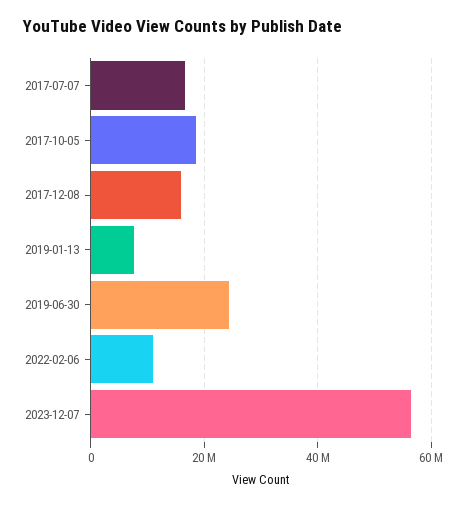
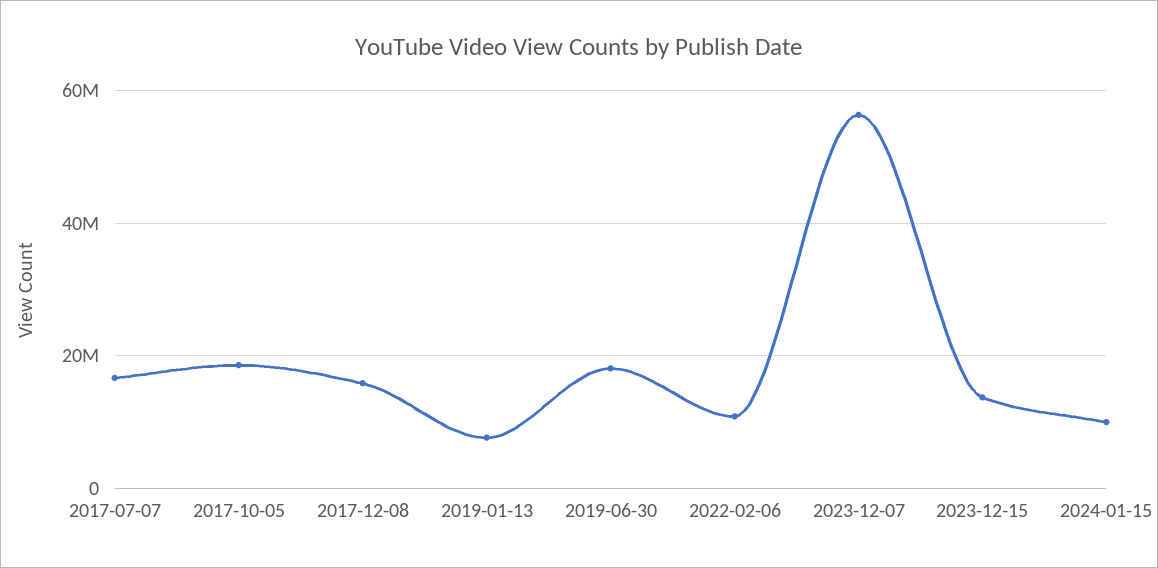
2019-06-30: 24000000 -> 18000000
2023-12-15: none -> 14000000
2024-01-15: none -> 10000000

